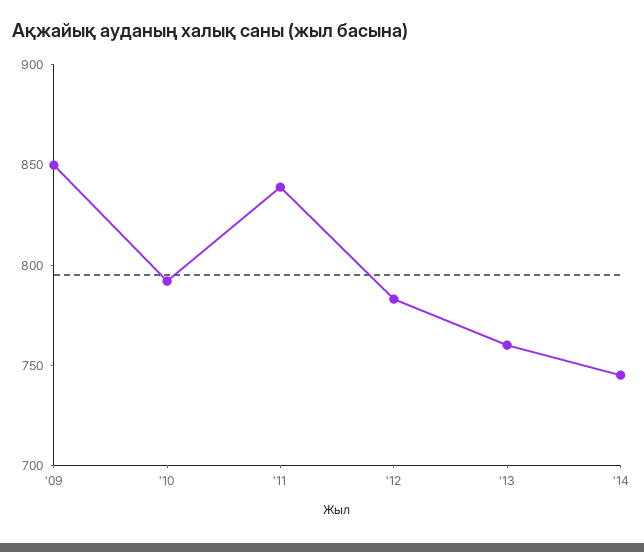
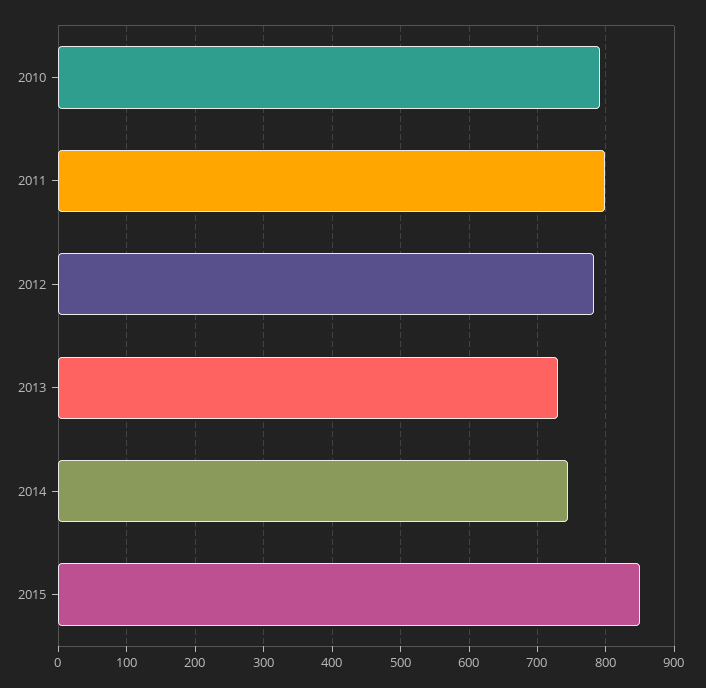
'09: 850 -> none
'11: 840 -> 800
'13: 760 -> 730
2015: none -> 850

